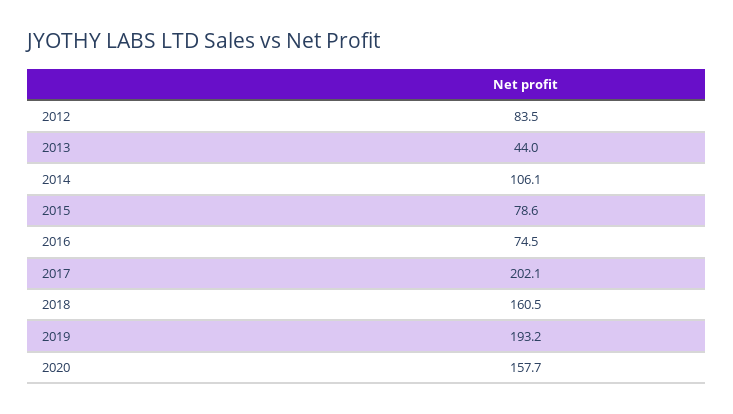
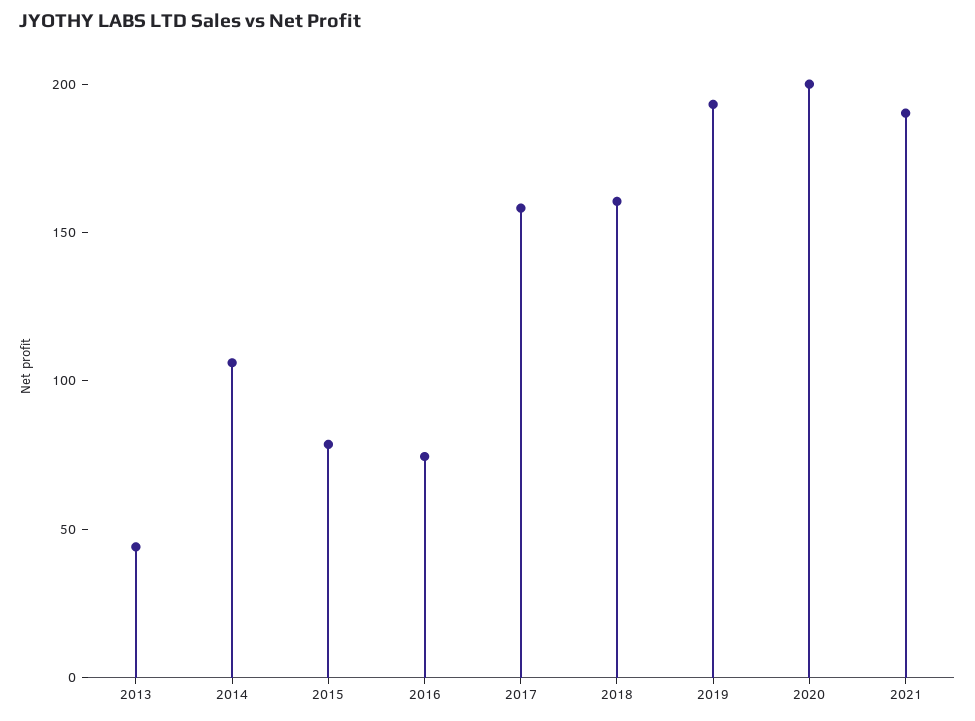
2012: 83.5 -> none
2017: 202.1 -> 160
2020: 157.7 -> 200
2021: none -> 190

